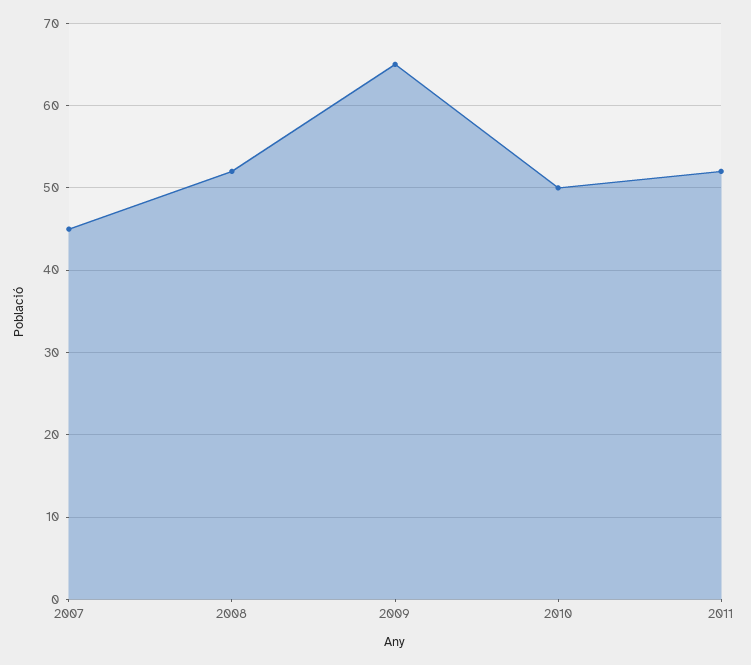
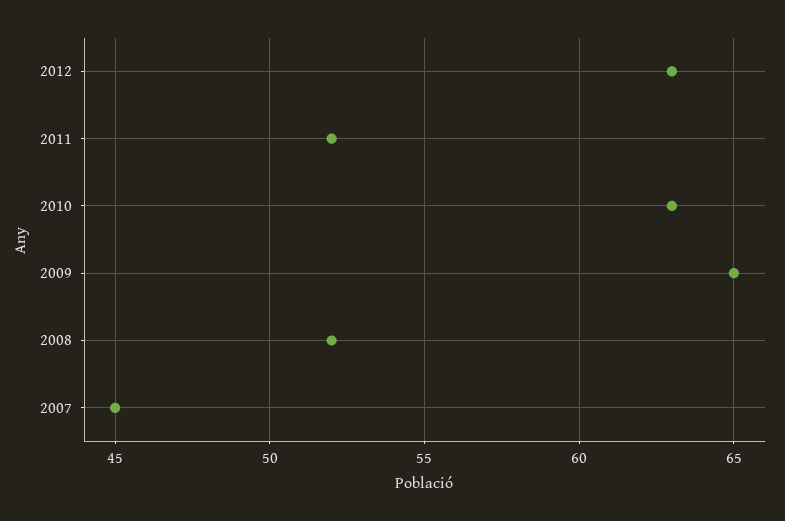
2010: 50 -> 63
2012: none -> 63

